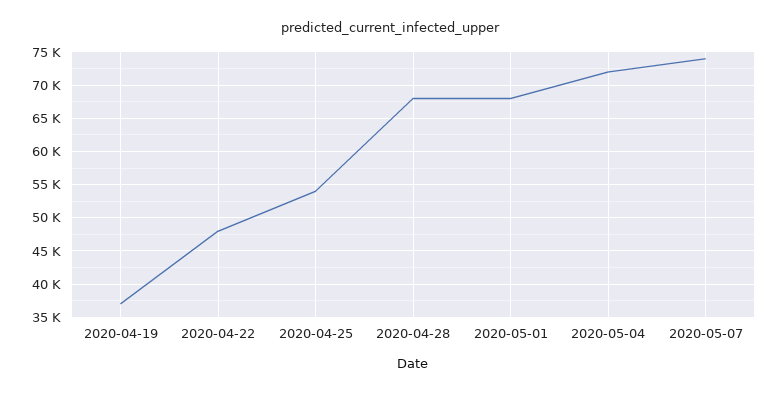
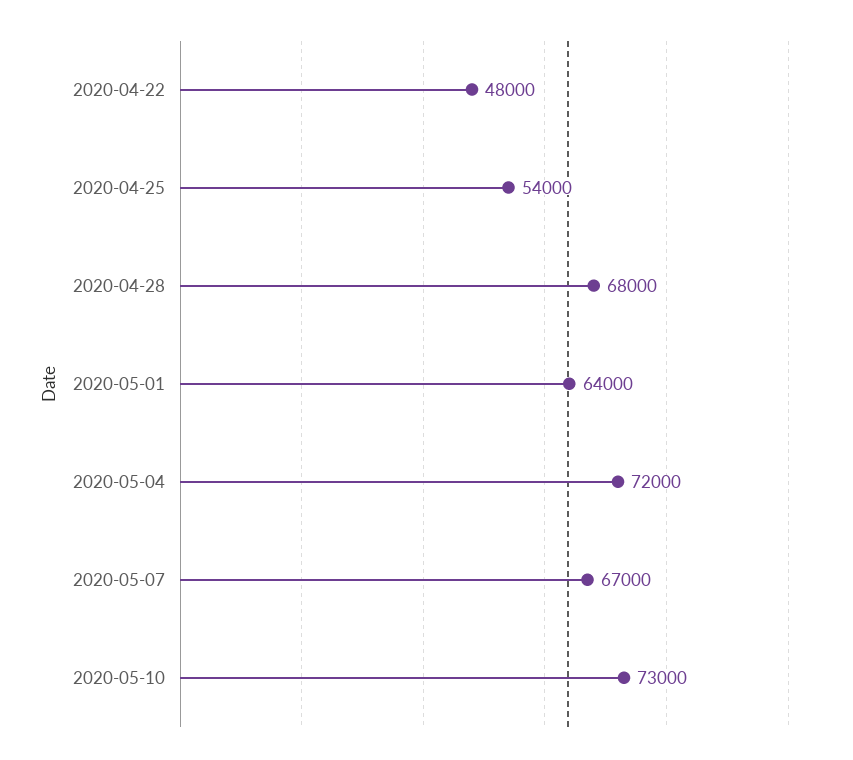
2020-04-19: 37000 -> none
2020-05-01: 68000 -> 64000
2020-05-07: 74000 -> 67000
2020-05-10: none -> 73000

